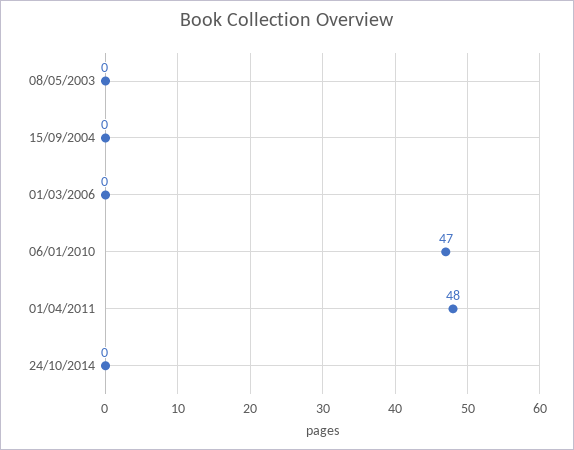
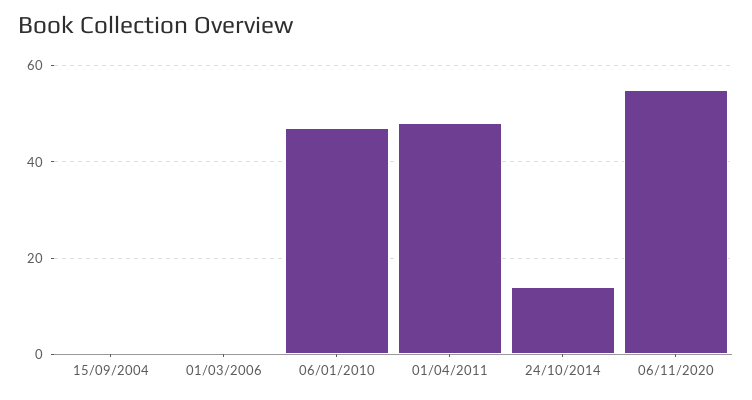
08/05/2003: 0 -> none
24/10/2014: 0 -> 15
06/11/2020: none -> 55

